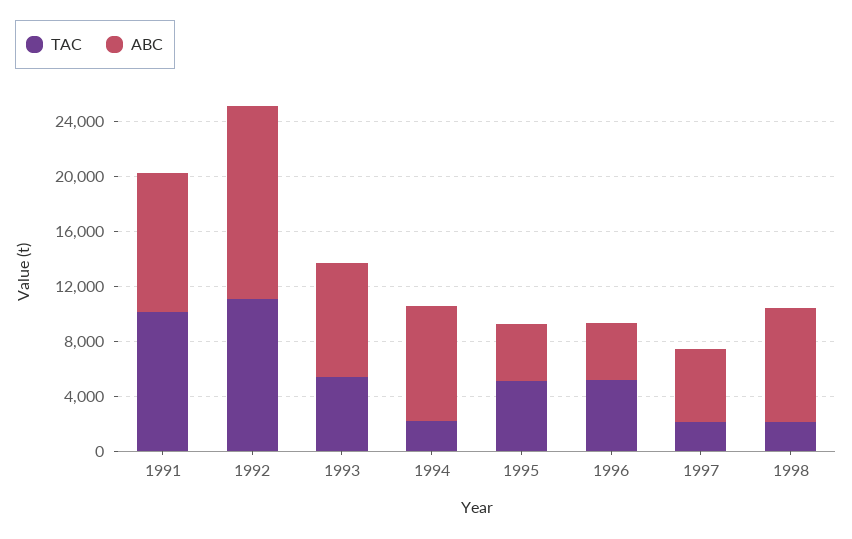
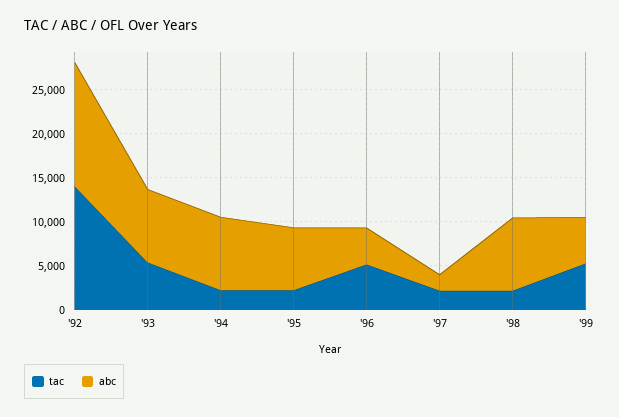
TAC, 1991: 10000 -> none
ABC, 1991: 10000 -> none
TAC, 1992: 11000 -> 14000
TAC, 1995: 5000 -> 2000
ABC, 1995: 4000 -> 7000
ABC, 1997: 5000 -> 2000
TAC, '99: none -> 5000
ABC, '99: none -> 5000

